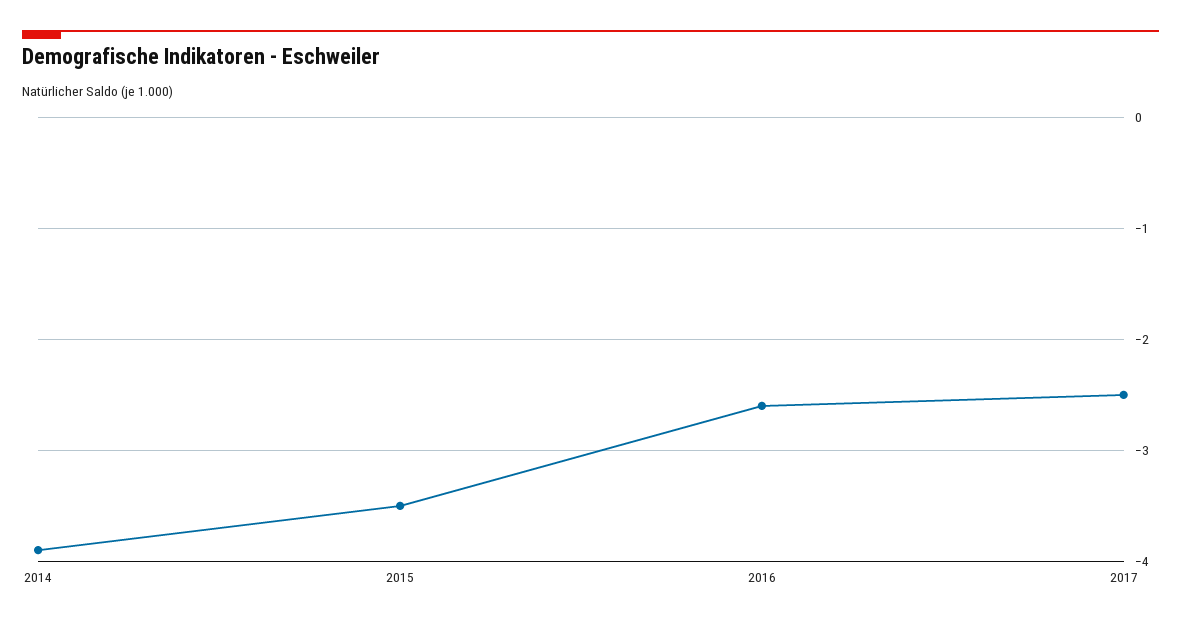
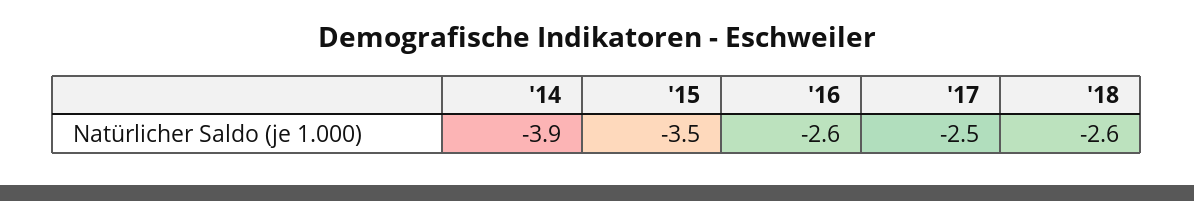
'18: none -> -2.6

